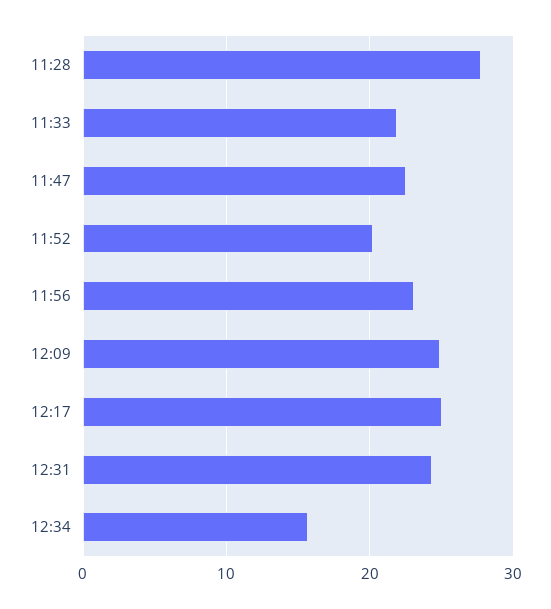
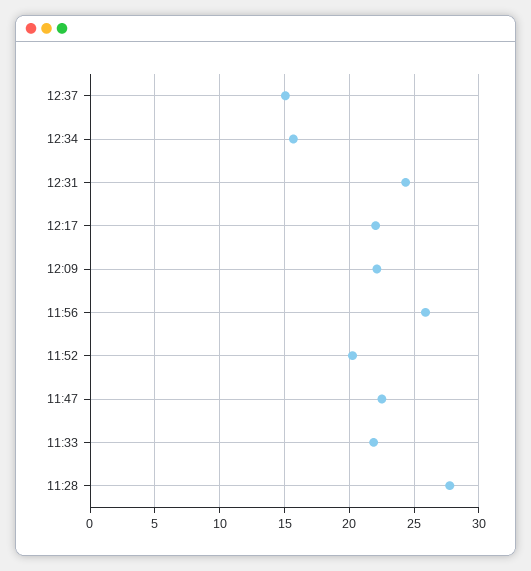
11:56: 23 -> 26
12:09: 25 -> 22
12:17: 25 -> 22
12:37: none -> 15

